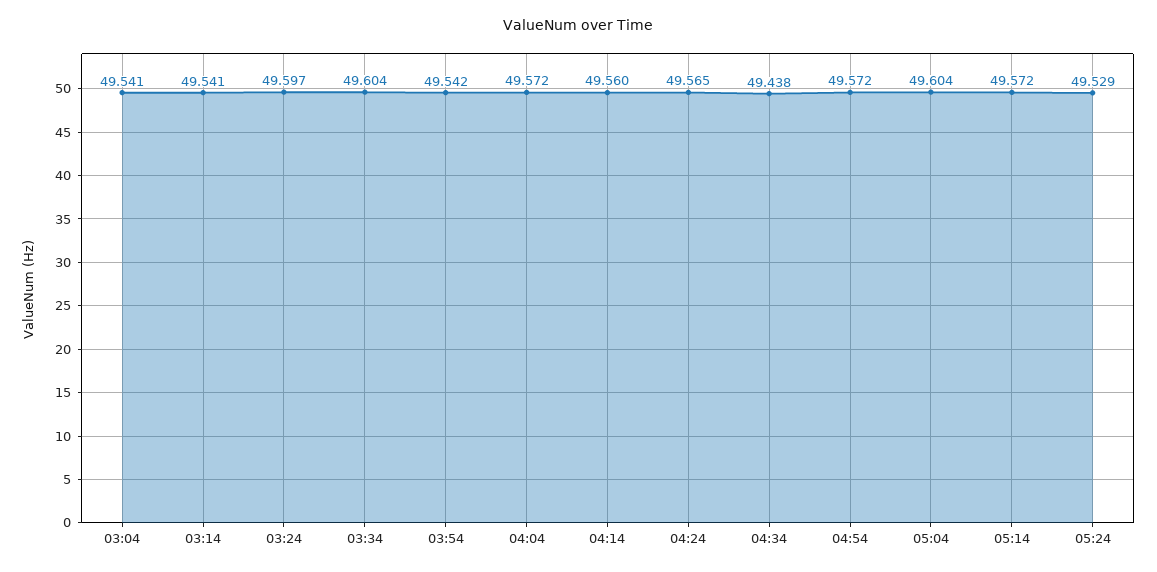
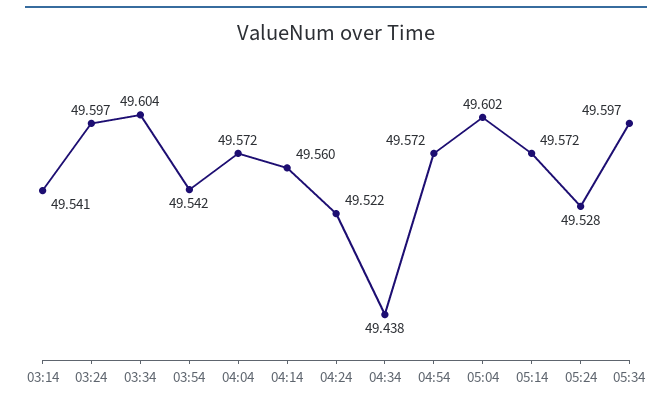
03:04: 49.541 -> none
04:24: 49.565 -> 49.522
05:04: 49.604 -> 49.602
05:24: 49.529 -> 49.528
05:34: none -> 49.597

